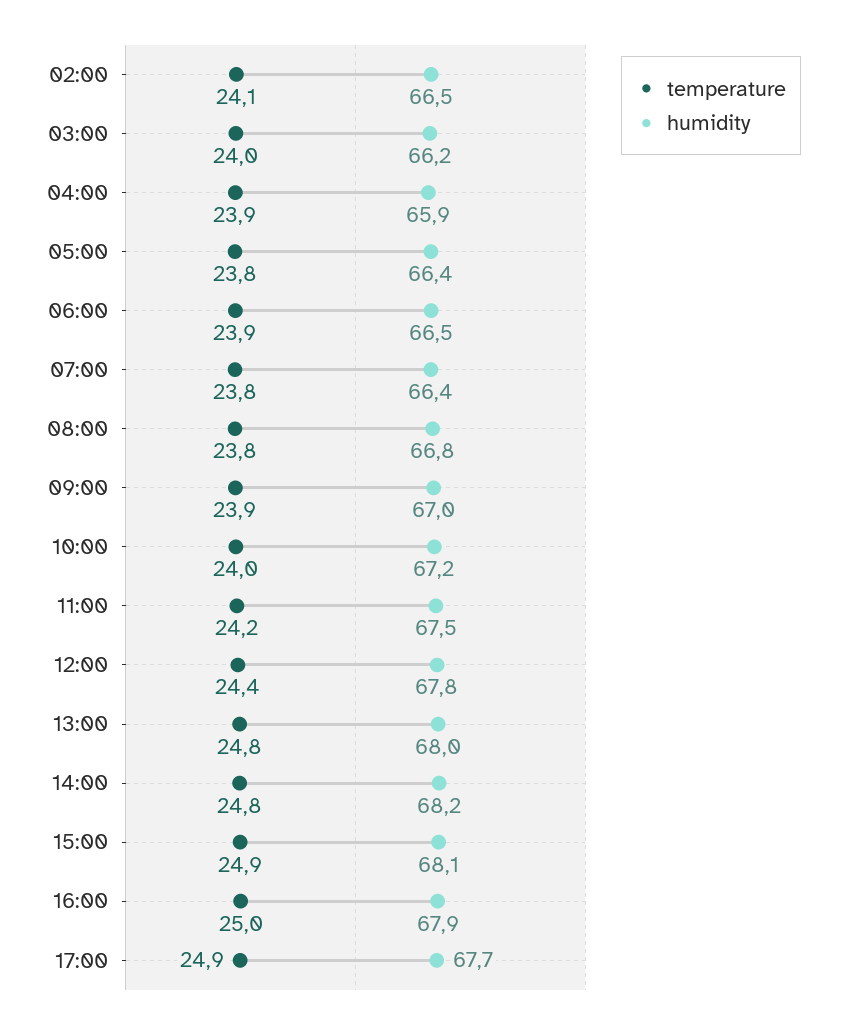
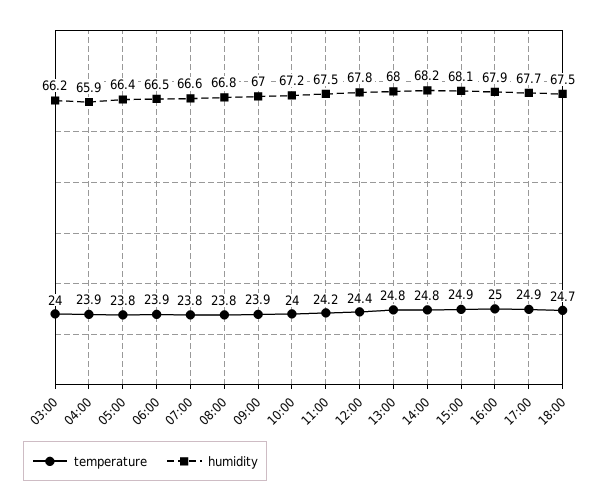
temperature, 02:00: 24.1 -> none
humidity, 02:00: 66.5 -> none
humidity, 07:00: 66.4 -> 66.6
temperature, 18:00: none -> 24.7
humidity, 18:00: none -> 67.5

